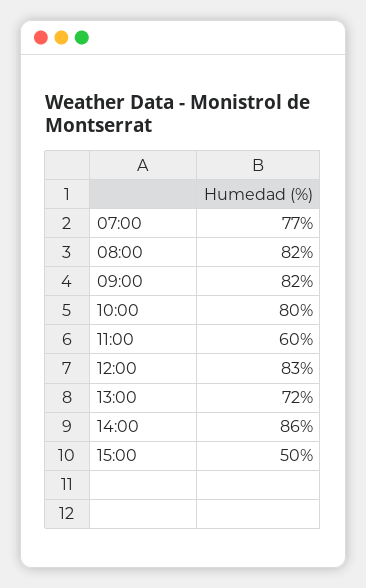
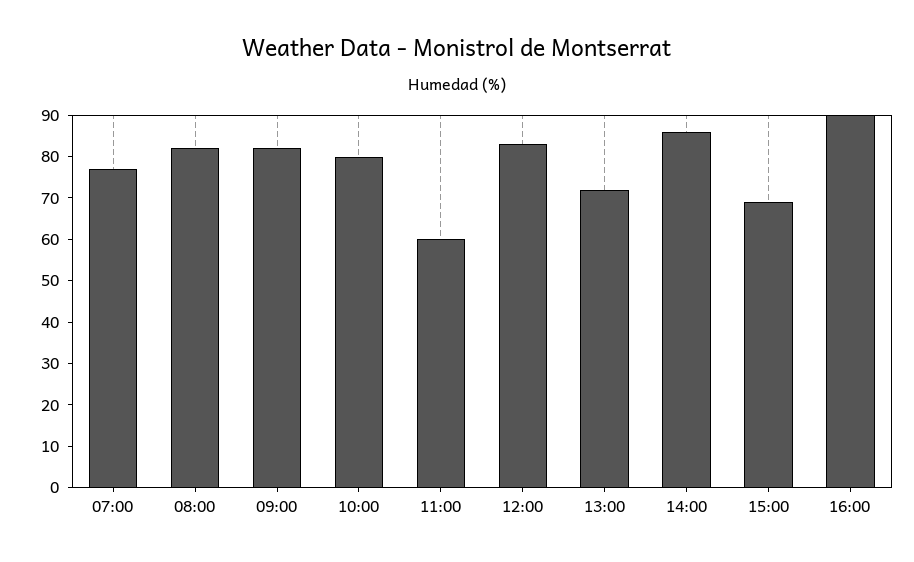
15:00: 50 -> 70
16:00: none -> 90

